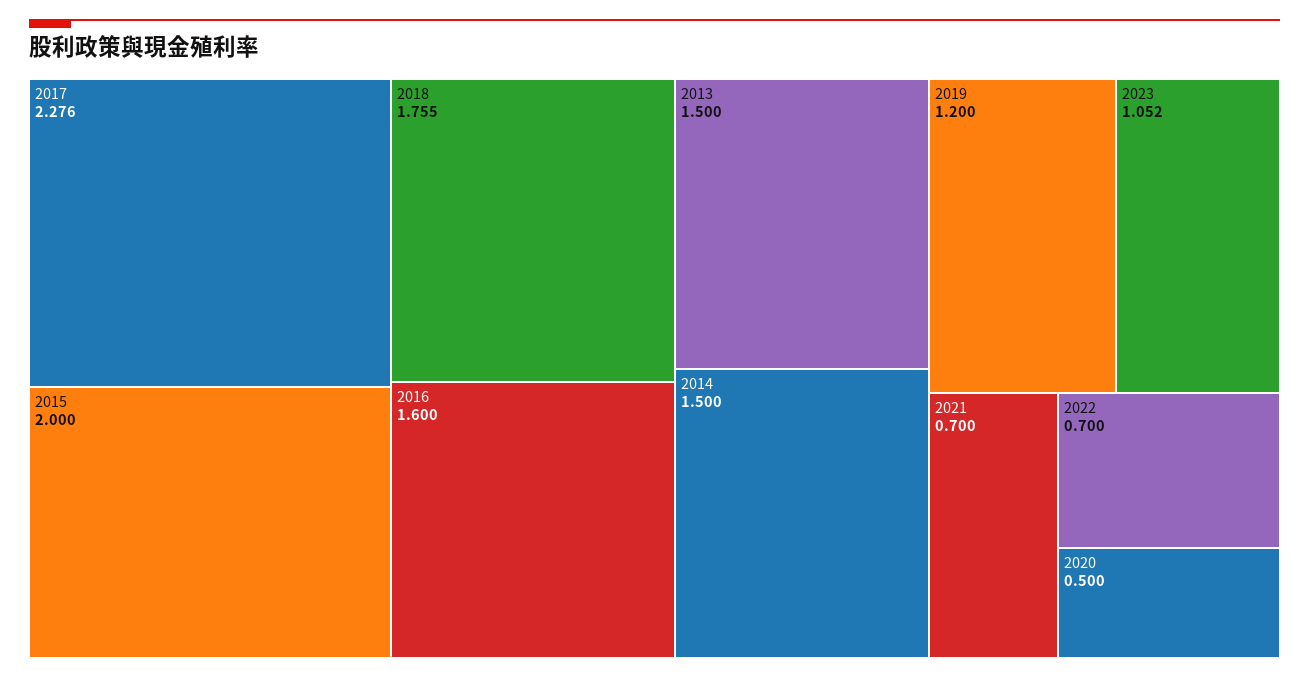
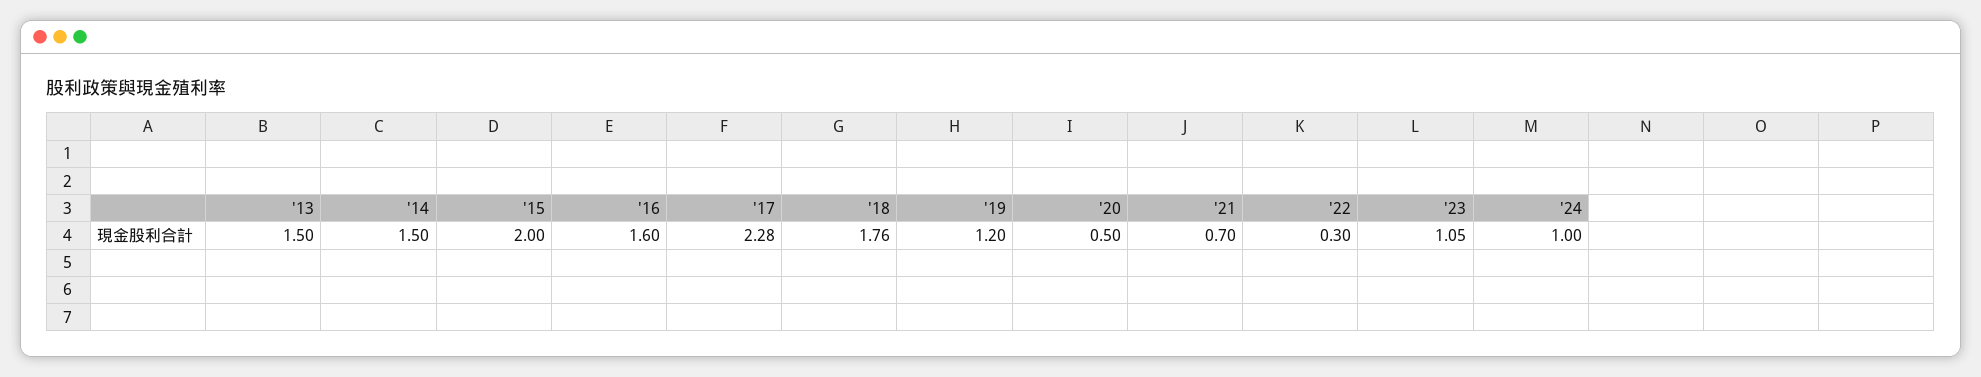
2022: 0.7 -> 0.3
'24: none -> 1

